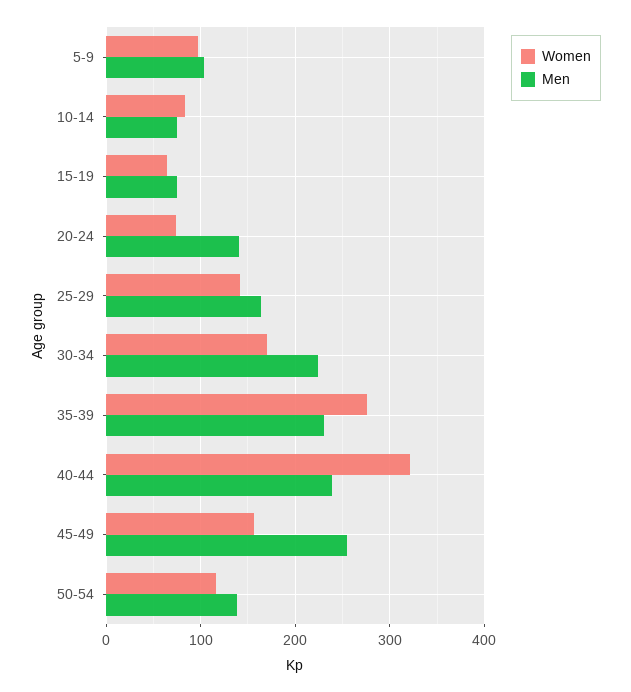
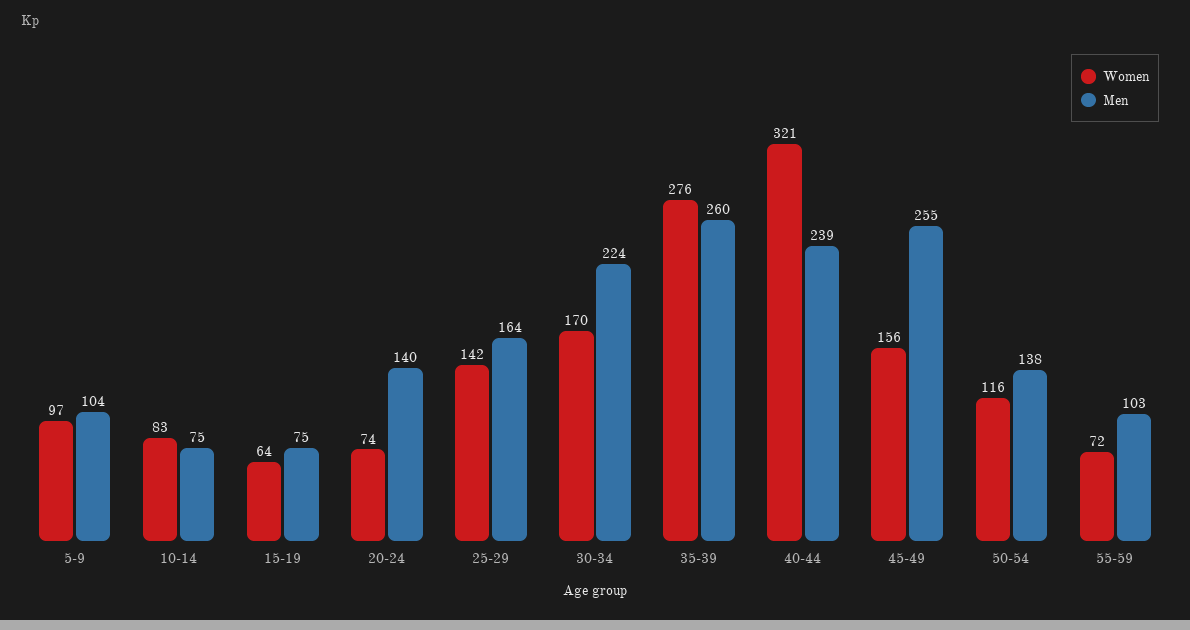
Men, 35-39: 230 -> 260
Women, 55-59: none -> 72
Men, 55-59: none -> 103

